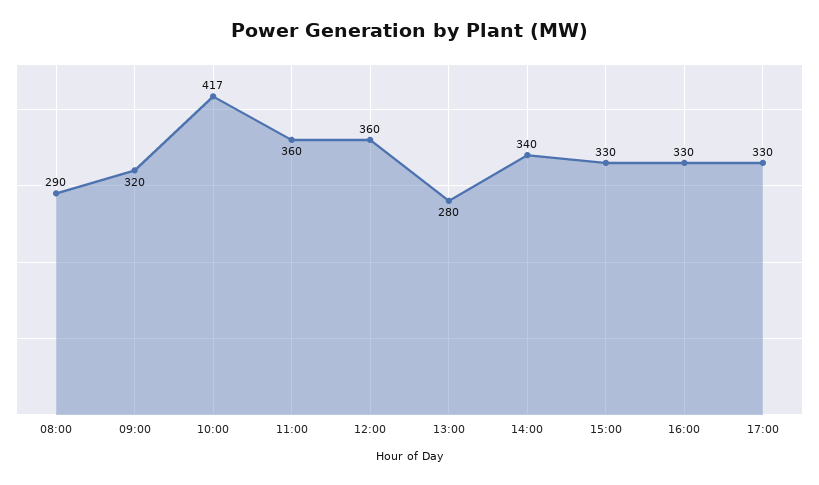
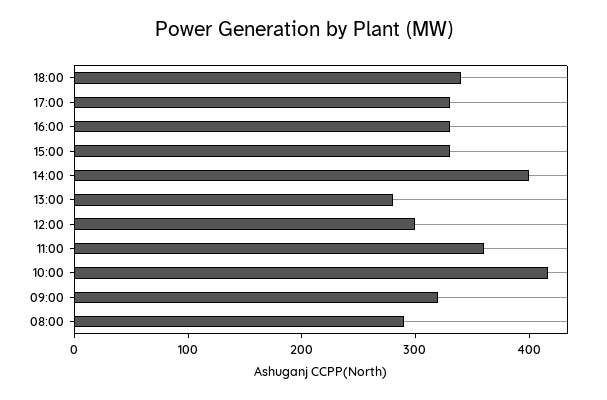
12:00: 360 -> 300
14:00: 340 -> 400
18:00: none -> 340

